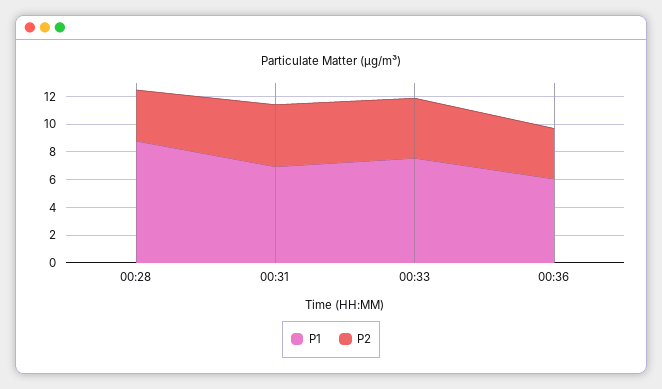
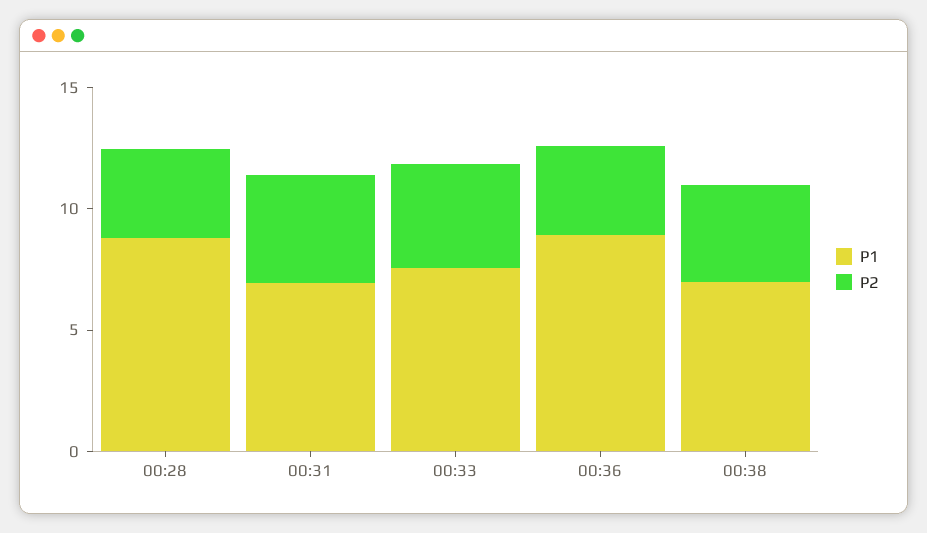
P1, 00:36: 6 -> 9
P1, 00:38: none -> 7
P2, 00:38: none -> 4

